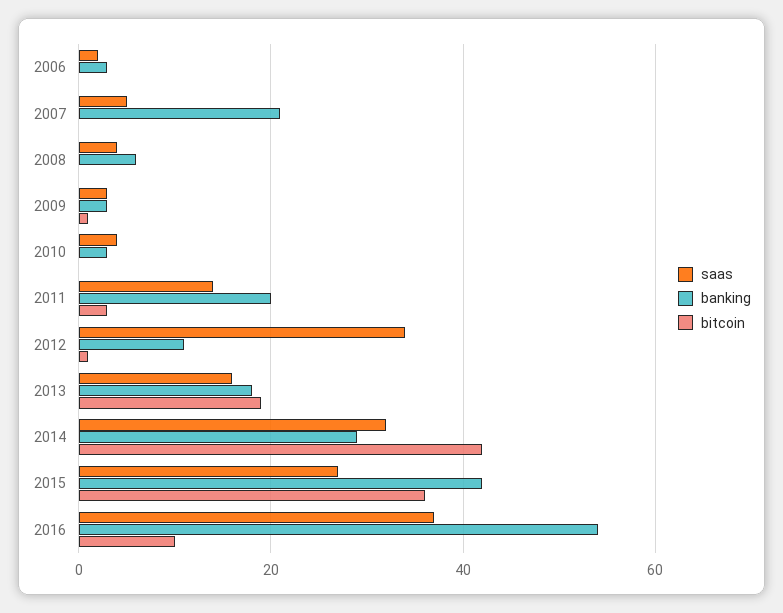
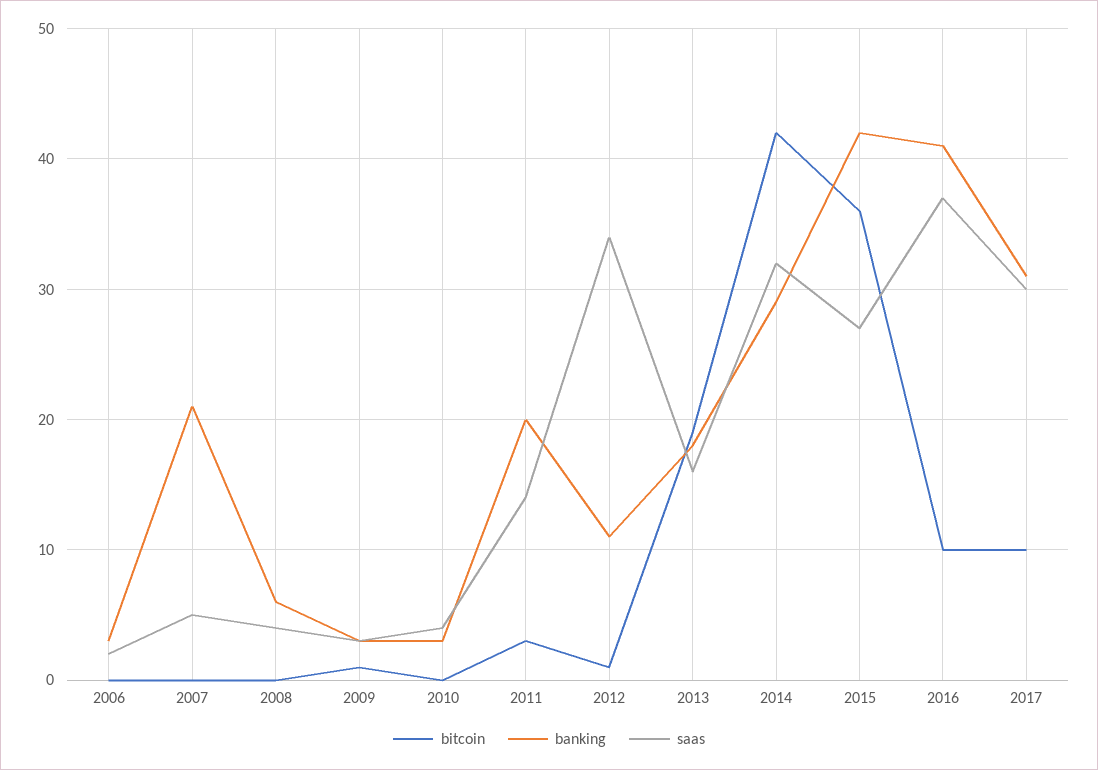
banking, 2016: 55 -> 41
bitcoin, 2017: none -> 10
banking, 2017: none -> 31
saas, 2017: none -> 30

